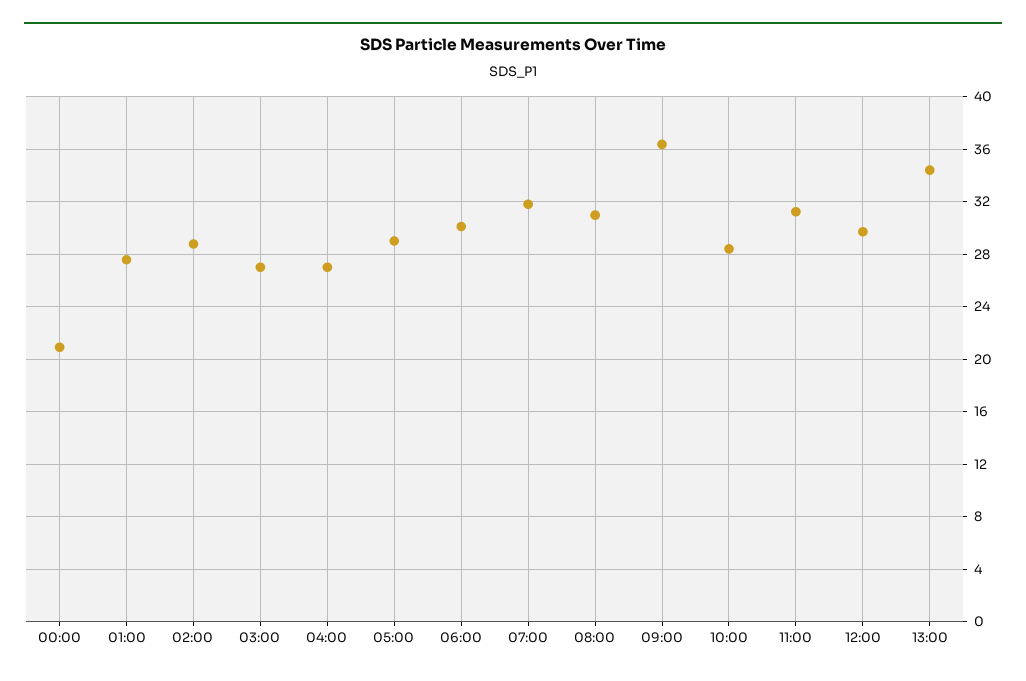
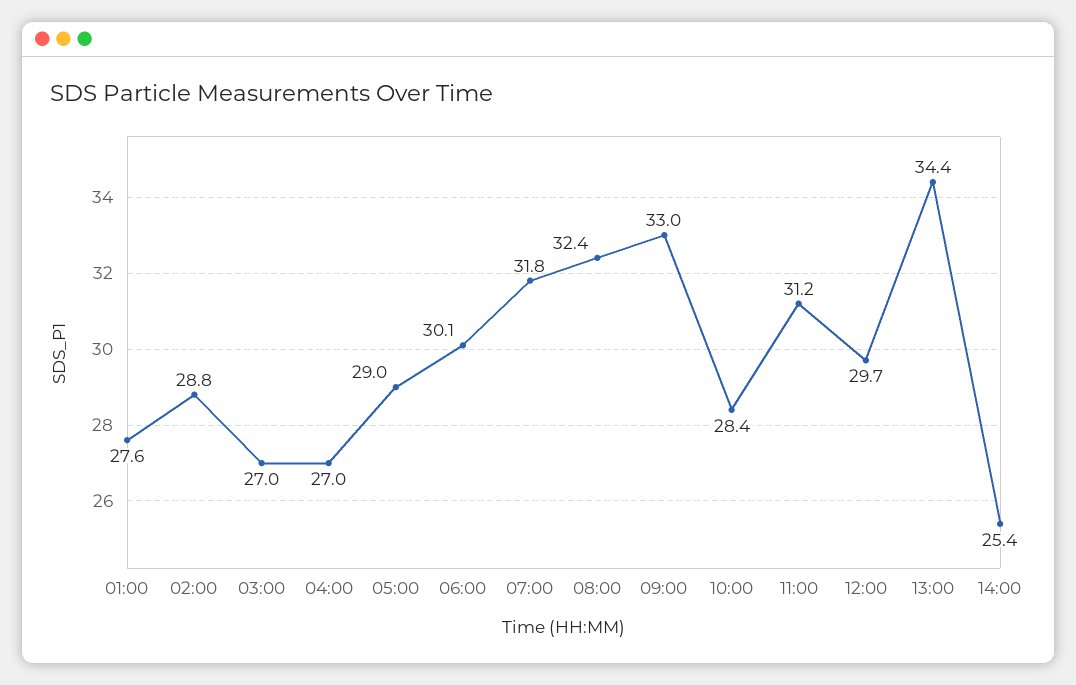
00:00: 21 -> none
08:00: 31 -> 32.4
09:00: 36.5 -> 33
14:00: none -> 25.4

